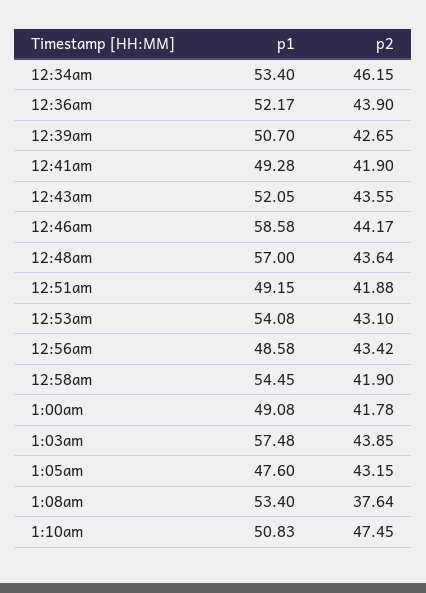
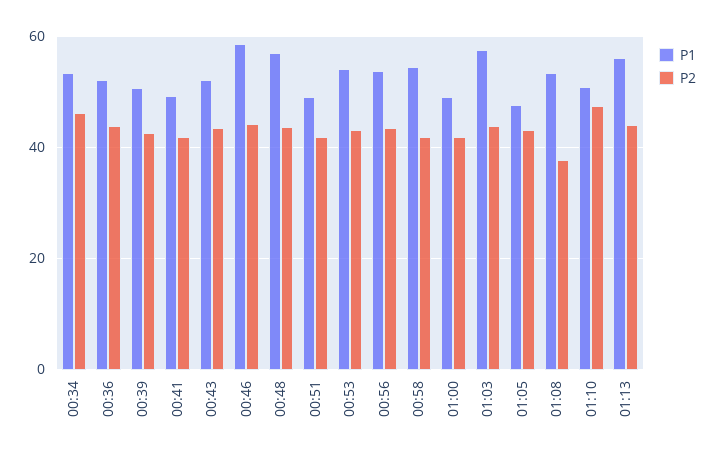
p1, 12:56am: 48.58 -> 54
p1, 01:13: none -> 56
p2, 01:13: none -> 44

